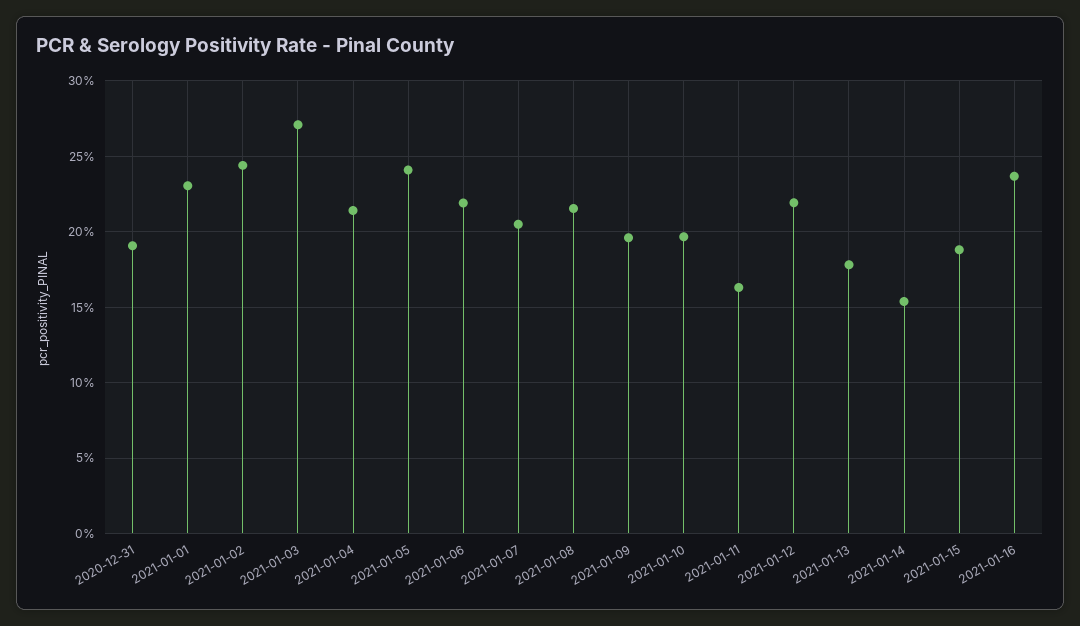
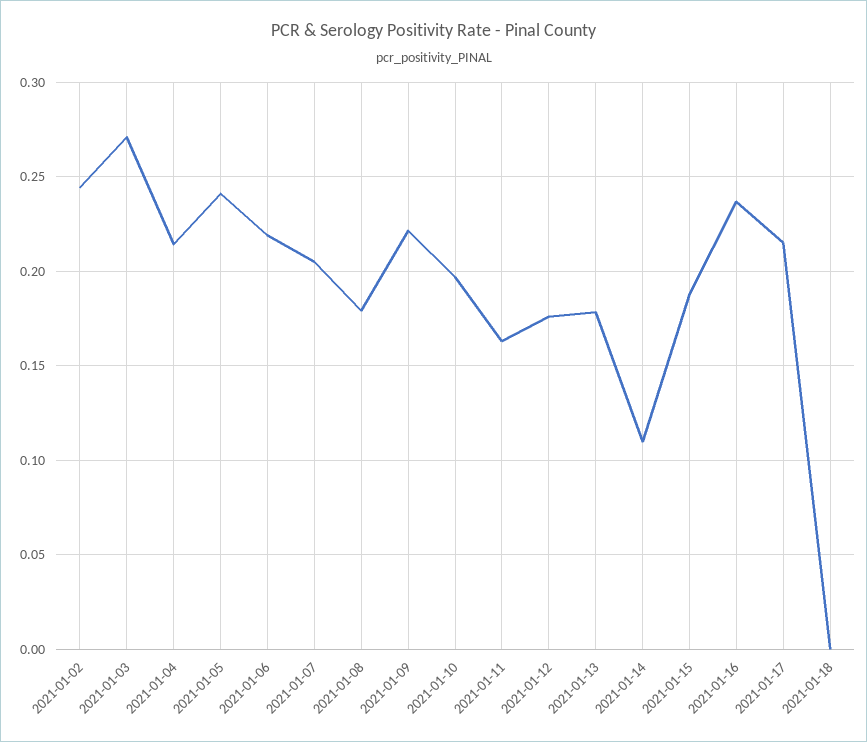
2020-12-31: 0.19 -> none
2021-01-01: 0.23 -> none
2021-01-08: 0.215 -> 0.18
2021-01-09: 0.195 -> 0.22
2021-01-12: 0.22 -> 0.175
2021-01-14: 0.155 -> 0.11
2021-01-17: none -> 0.215
2021-01-18: none -> 0

